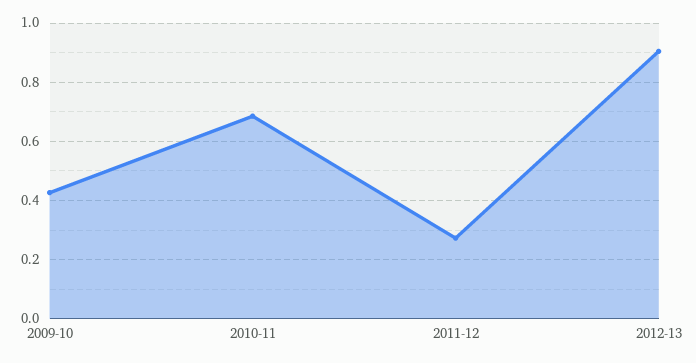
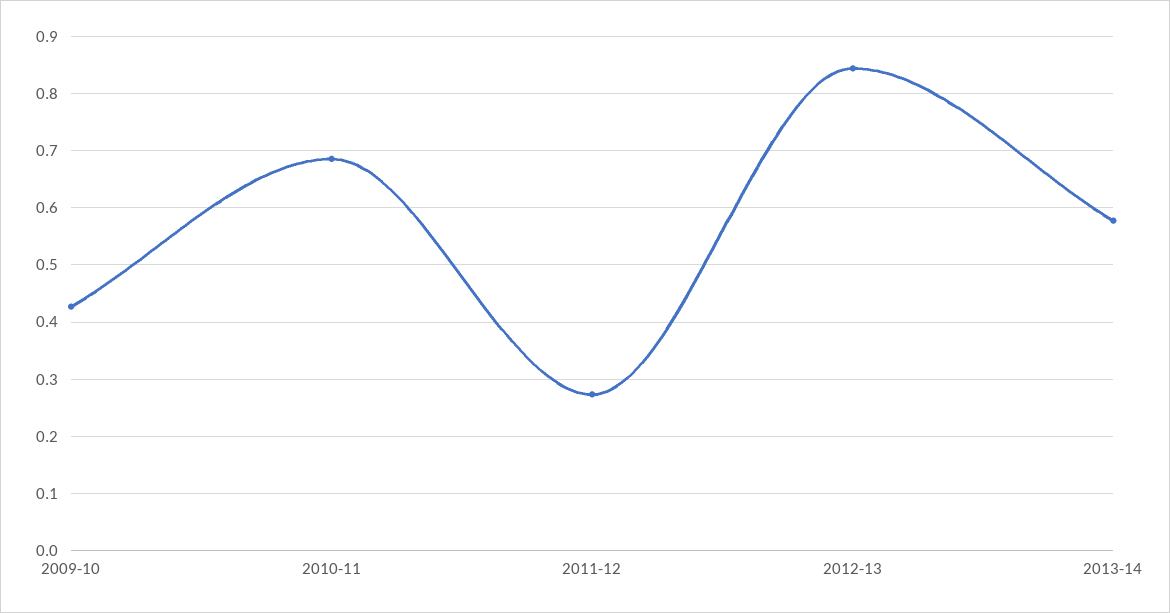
2012-13: 0.9 -> 0.84
2013-14: none -> 0.58

